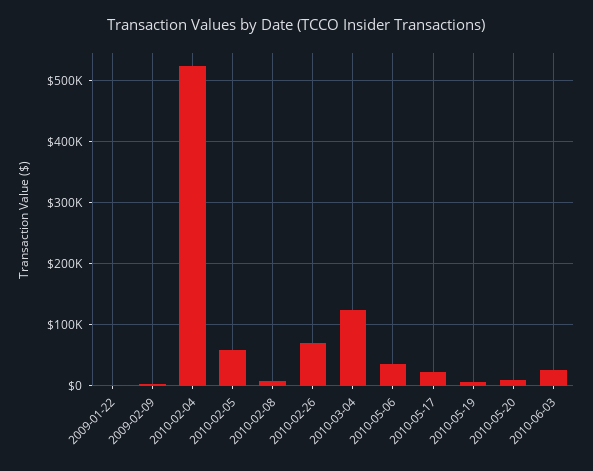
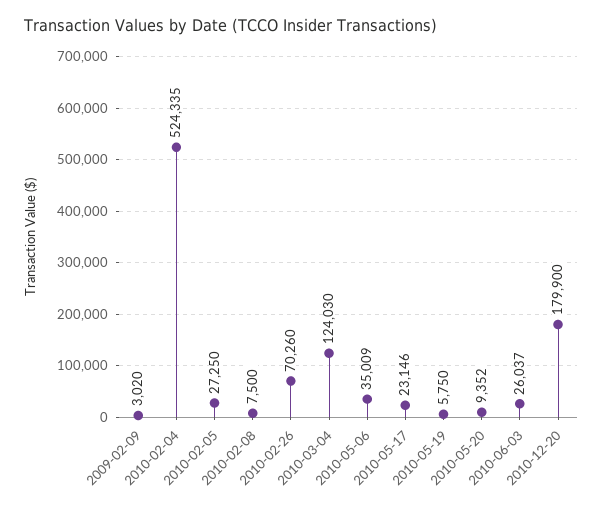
2009-01-22: 0 -> none
2010-02-05: 60000 -> 27250
2010-12-20: none -> 179900

